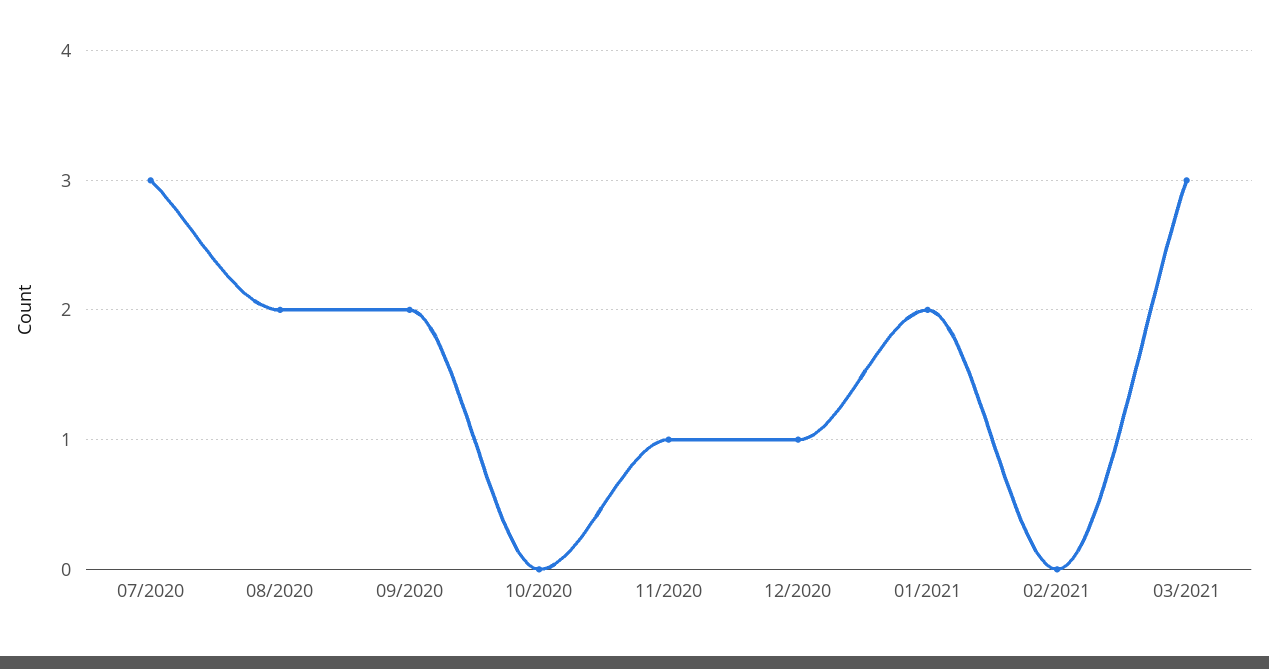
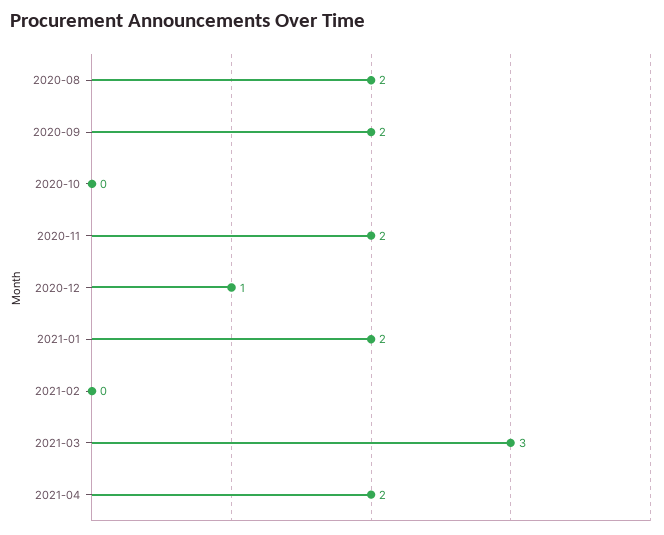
07/2020: 3 -> none
11/2020: 1 -> 2
2021-04: none -> 2

